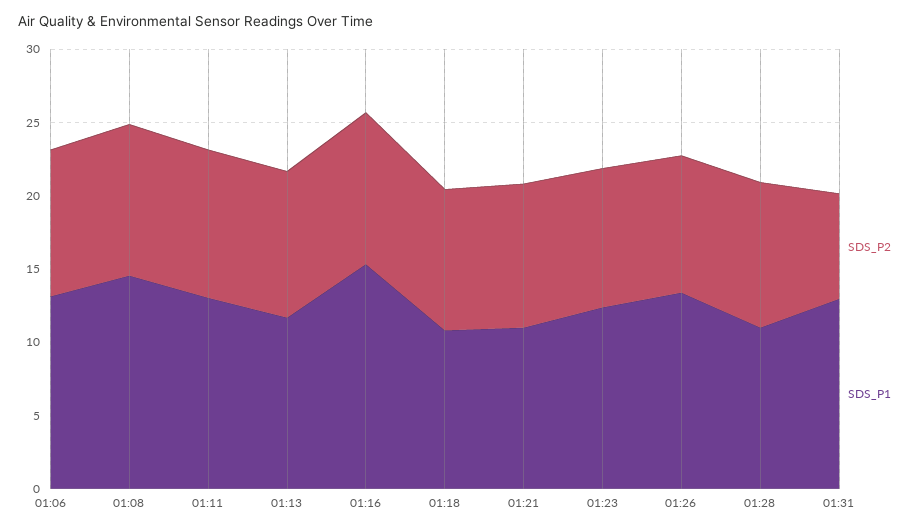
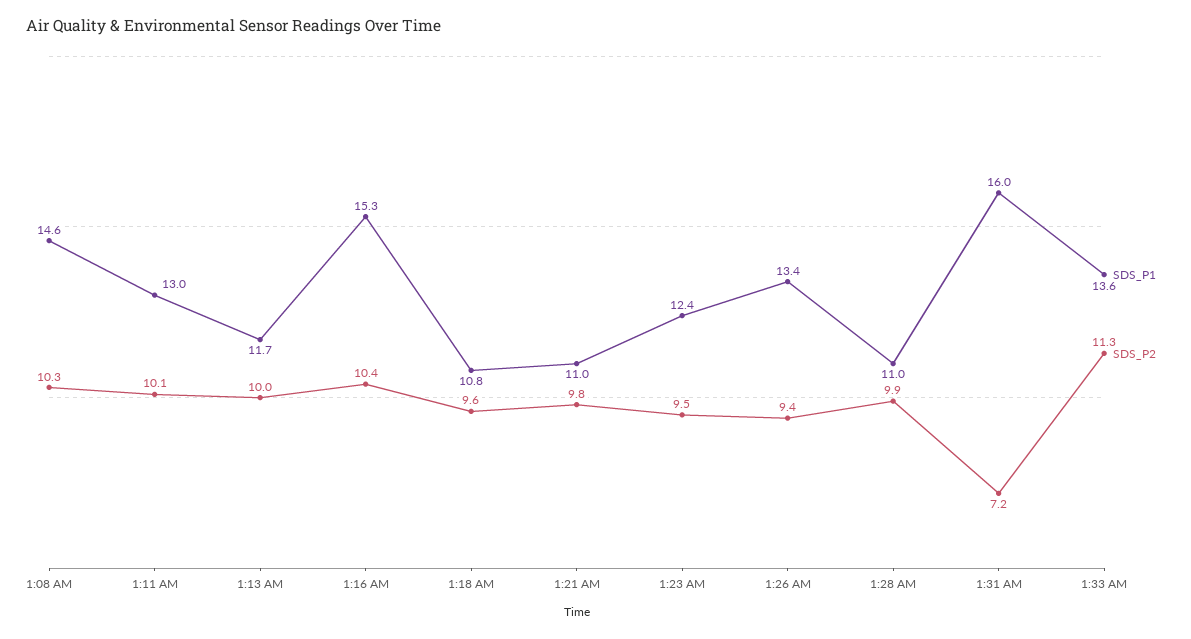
SDS_P2, 01:06: 10 -> none
SDS_P1, 01:06: 13 -> none
SDS_P1, 01:31: 13 -> 16
SDS_P1, 1:33 AM: none -> 13.6
SDS_P2, 1:33 AM: none -> 11.3

